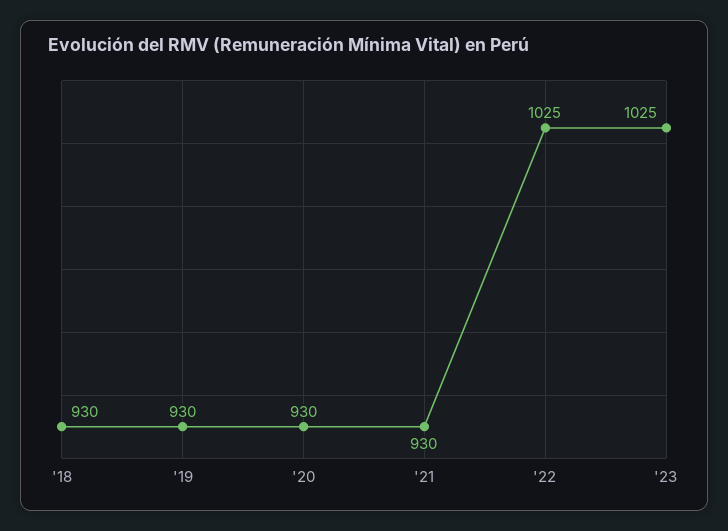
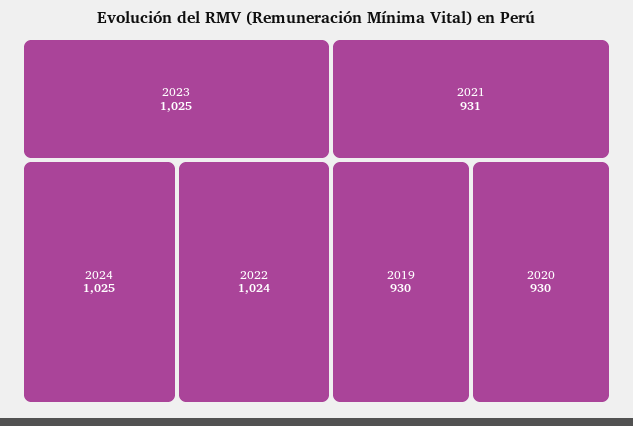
'18: 930 -> none
'21: 930 -> 931
'22: 1025 -> 1024
2024: none -> 1025

